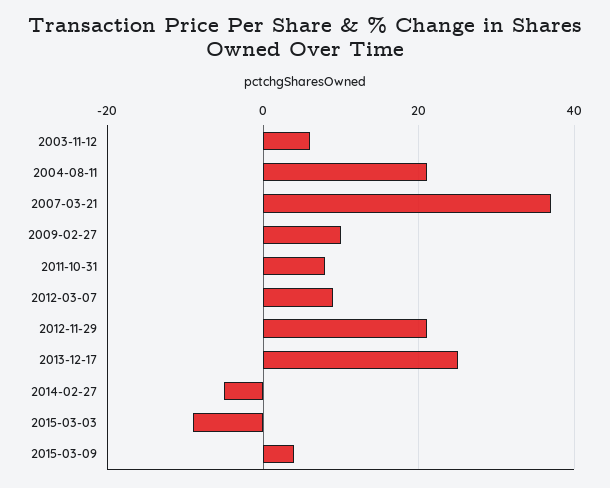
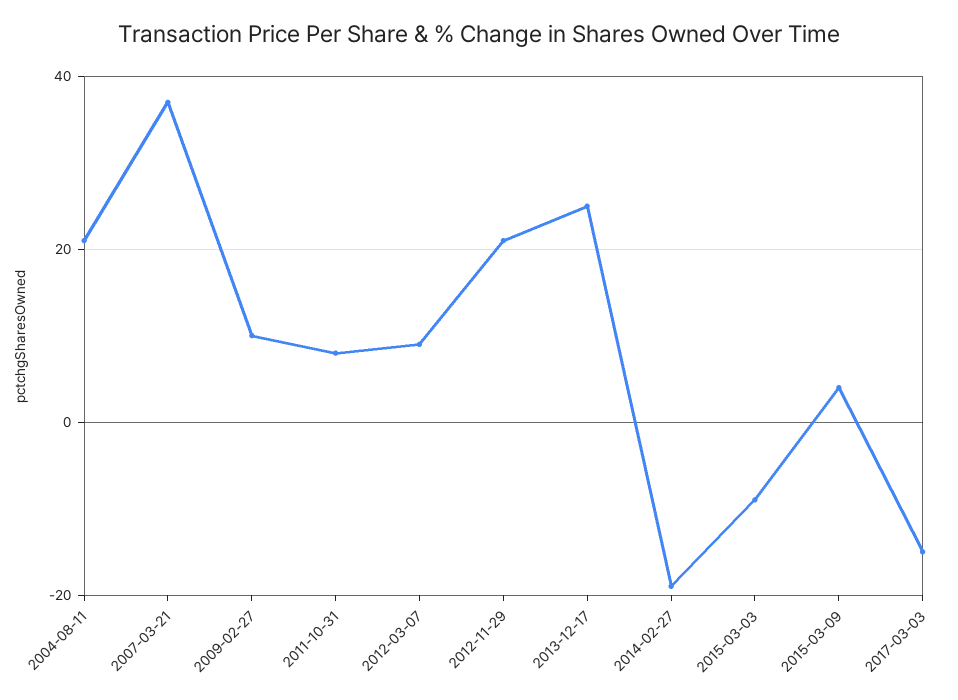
2003-11-12: 5 -> none
2014-02-27: -5 -> -20
2017-03-03: none -> -15

